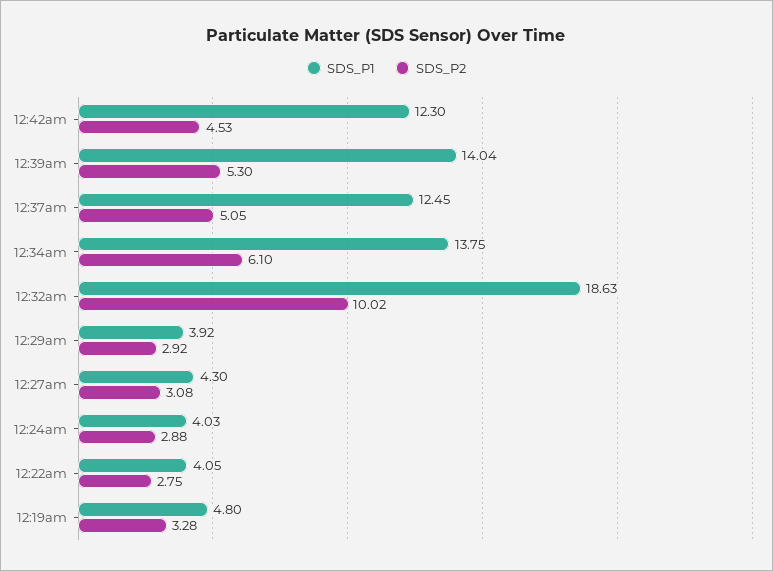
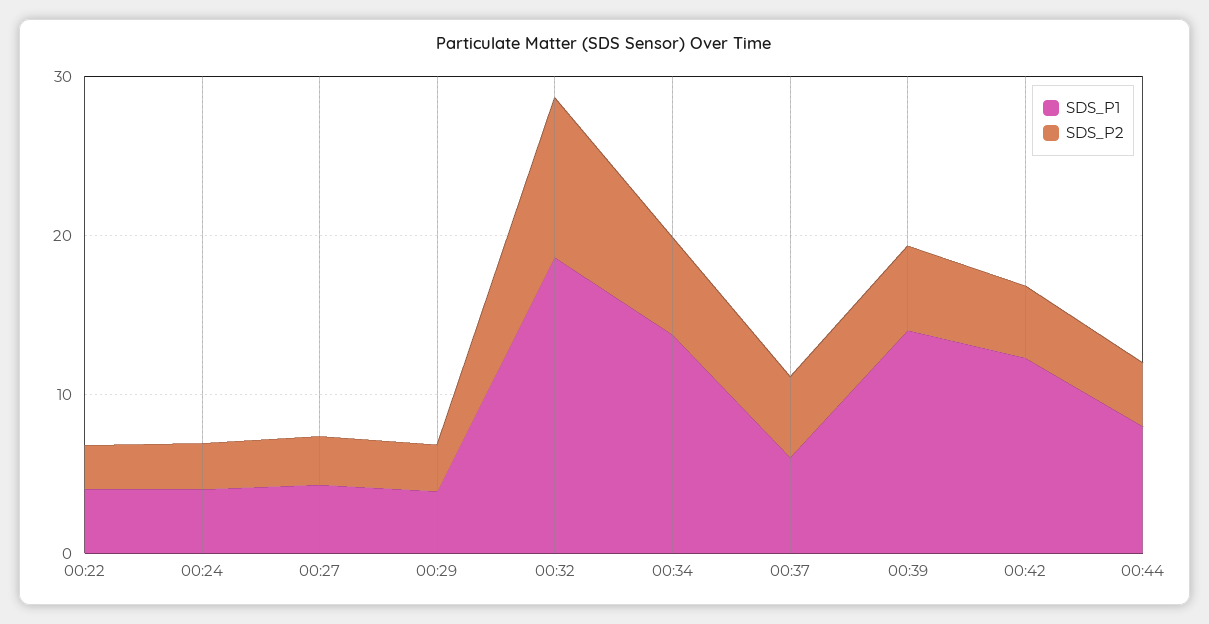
SDS_P1, 12:37am: 12.45 -> 6
SDS_P1, 12:19am: 4.8 -> none
SDS_P2, 12:19am: 3.28 -> none
SDS_P1, 00:44: none -> 8
SDS_P2, 00:44: none -> 4

